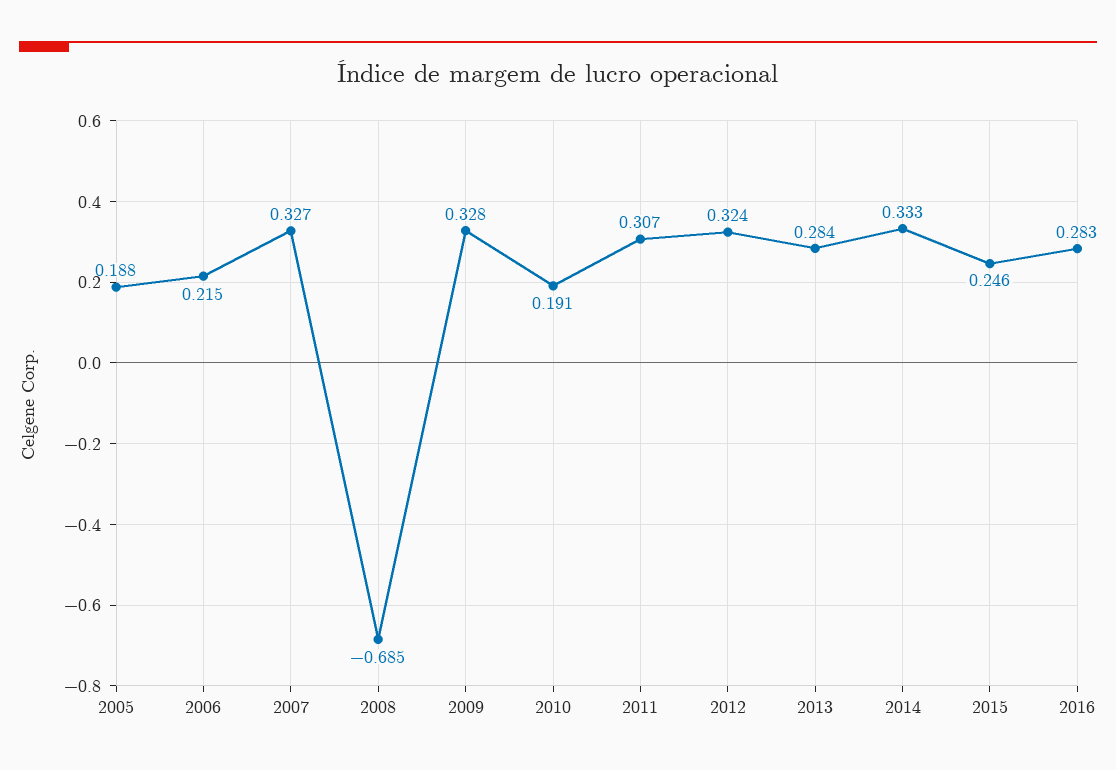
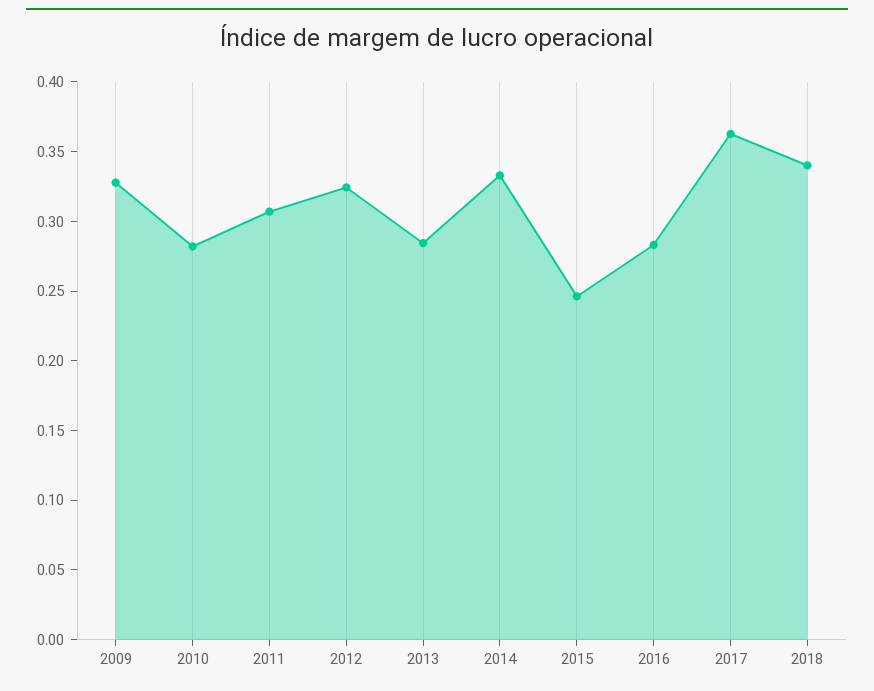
2005: 0.188 -> none
2006: 0.215 -> none
2007: 0.327 -> none
2008: -0.685 -> none
2010: 0.191 -> 0.28
2017: none -> 0.36
2018: none -> 0.34

